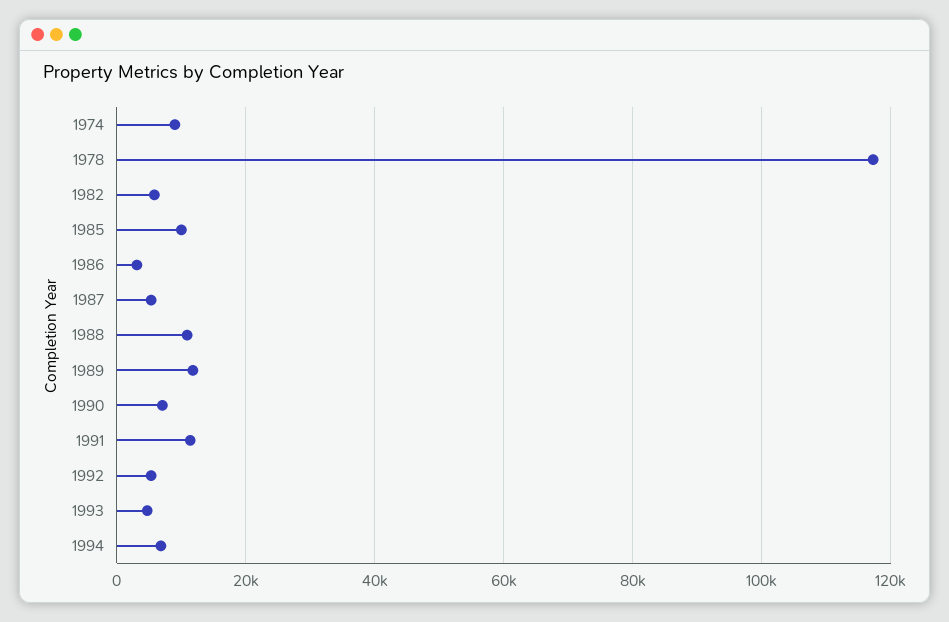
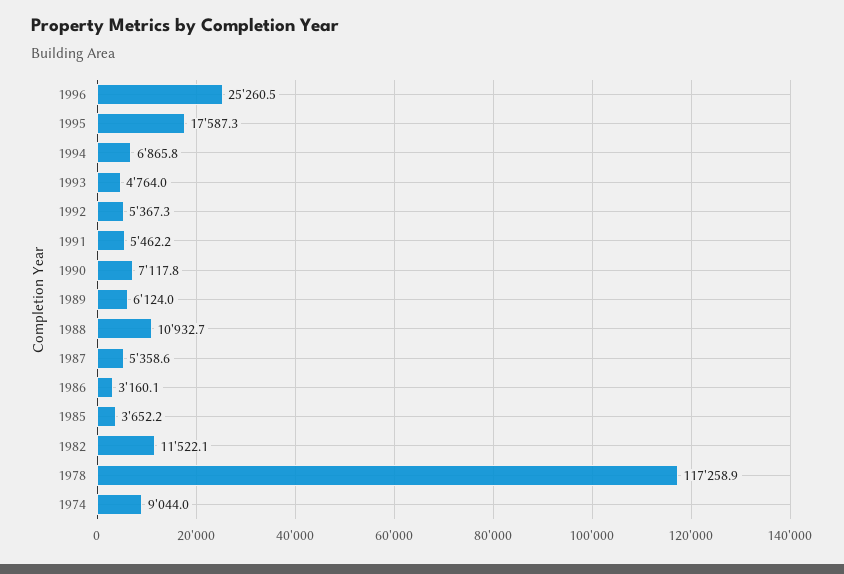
1982: 6000 -> 11522.1
1985: 10000 -> 3652.2
1989: 12000 -> 6124
1991: 12000 -> 5462.2
1996: none -> 25260.5
1995: none -> 17587.3

